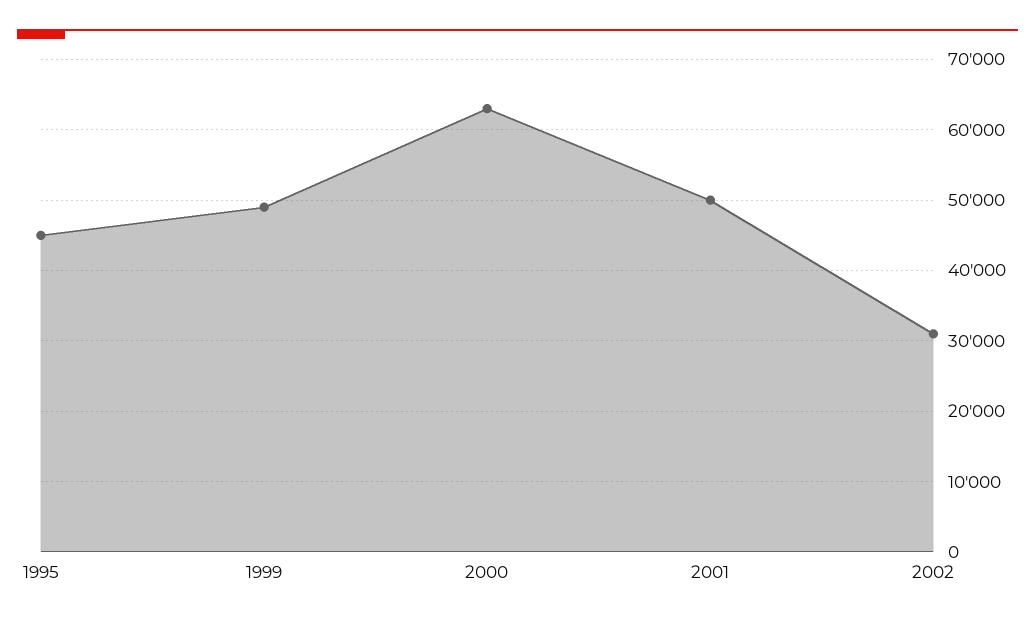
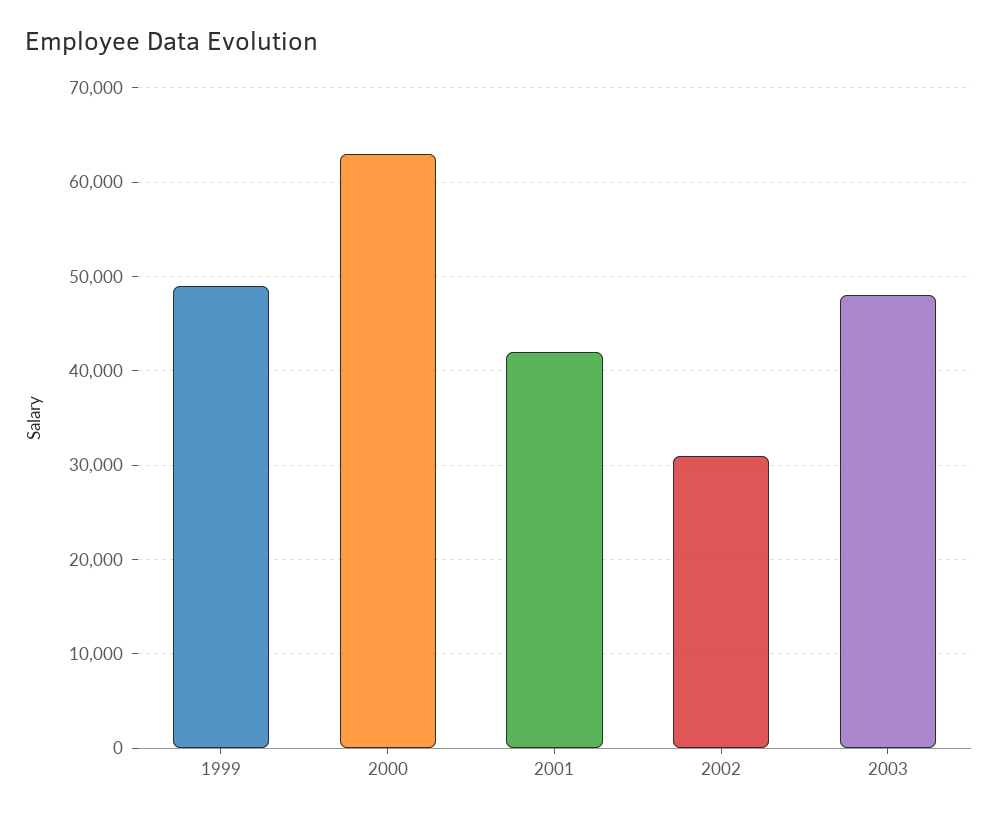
1995: 45000 -> none
2001: 50000 -> 42000
2003: none -> 48000

